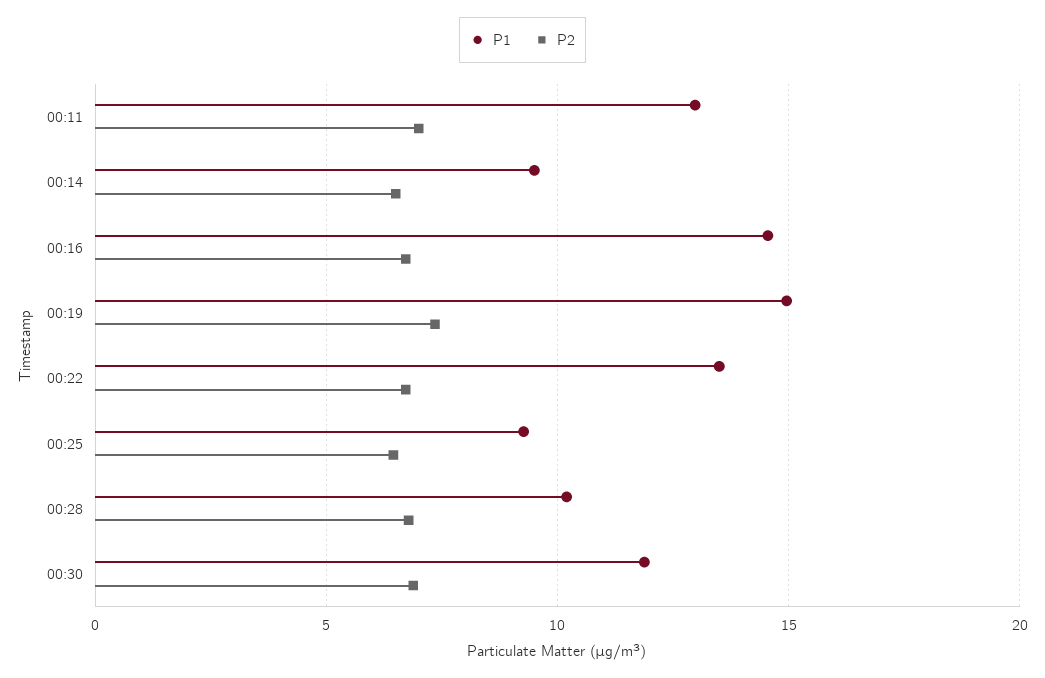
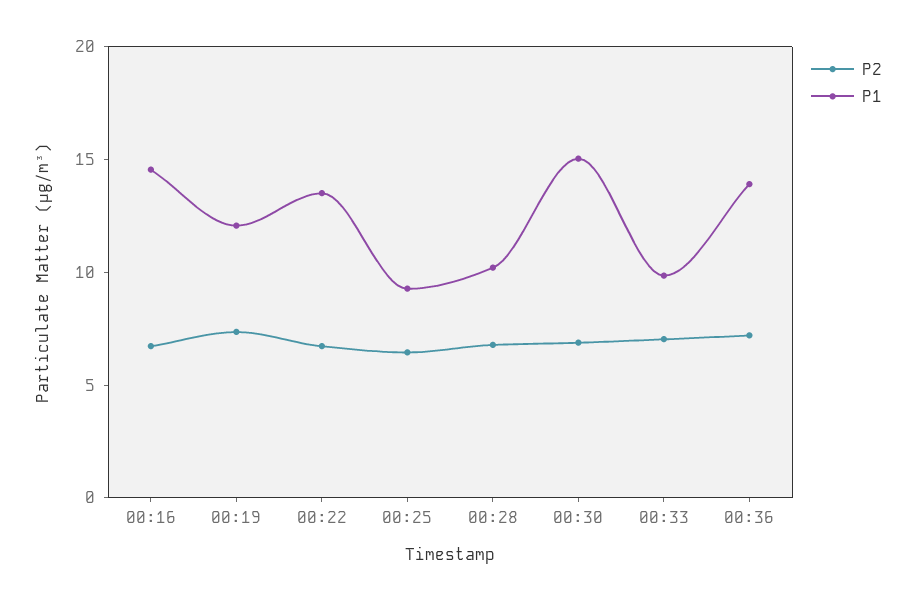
P1, 00:11: 13 -> none
P2, 00:11: 7 -> none
P1, 00:14: 9.5 -> none
P2, 00:14: 6.5 -> none
P1, 00:19: 15 -> 12
P1, 00:30: 12 -> 15
P2, 00:33: none -> 7
P1, 00:33: none -> 10
P2, 00:36: none -> 7
P1, 00:36: none -> 14

